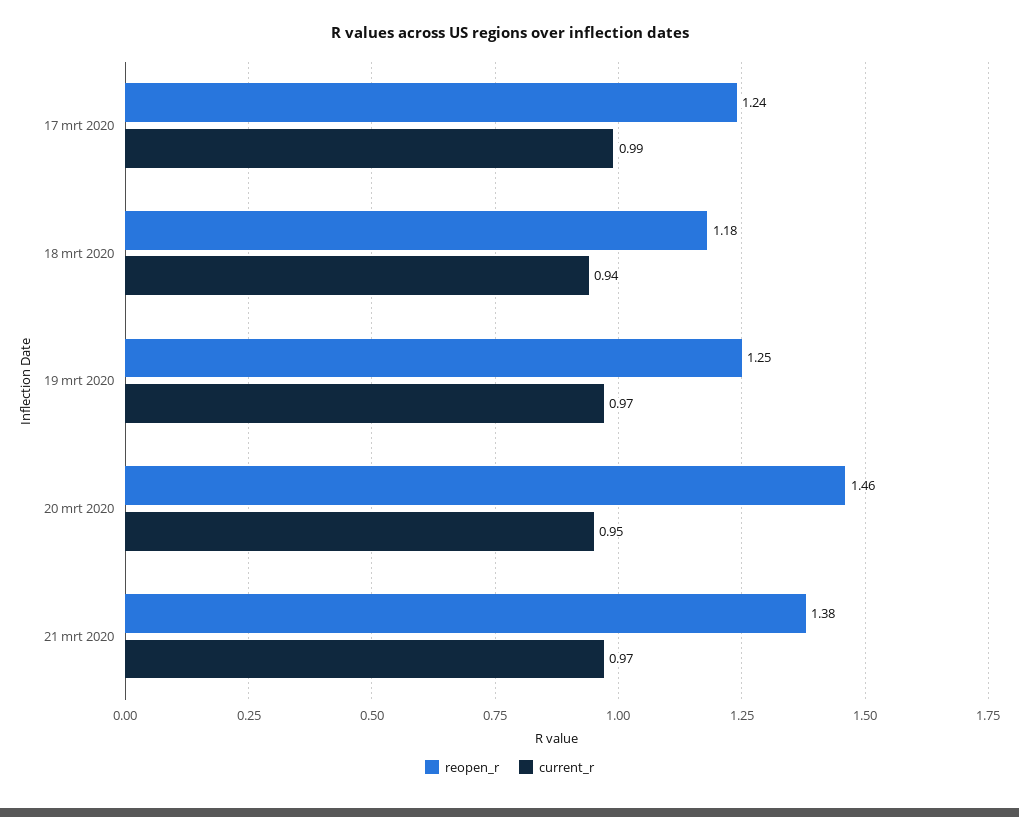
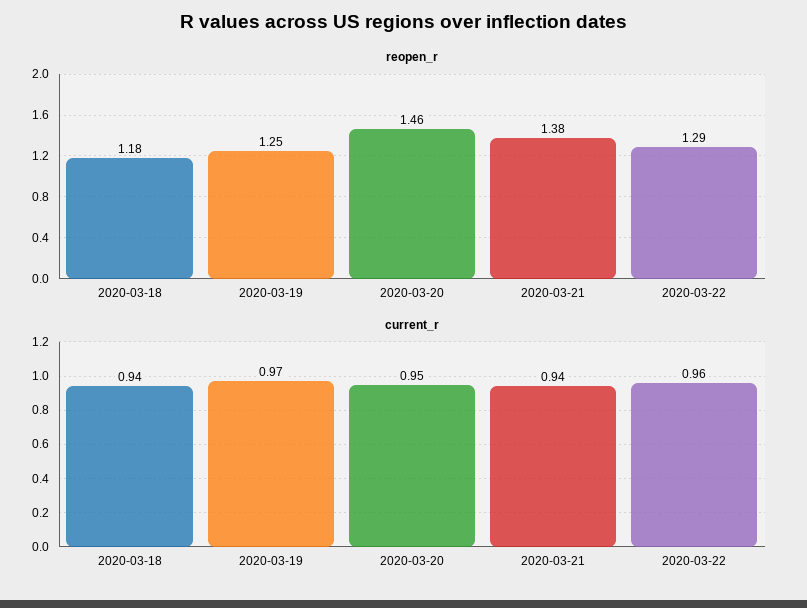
reopen_r, 17 mrt 2020: 1.24 -> none
current_r, 17 mrt 2020: 0.99 -> none
current_r, 21 mrt 2020: 0.97 -> 0.94
reopen_r, 2020-03-22: none -> 1.29
current_r, 2020-03-22: none -> 0.96

